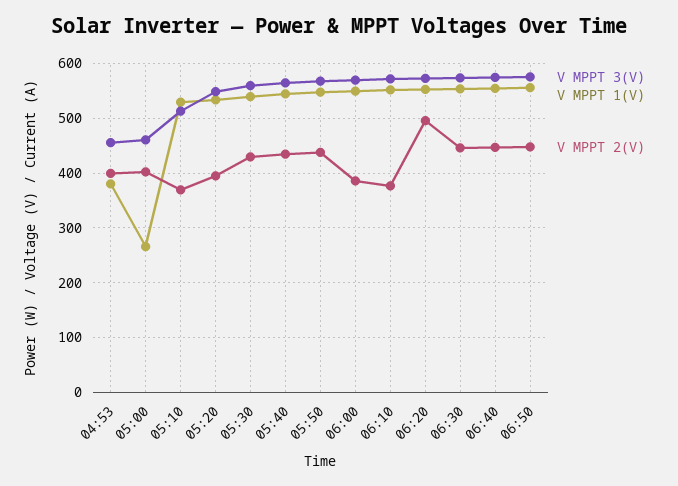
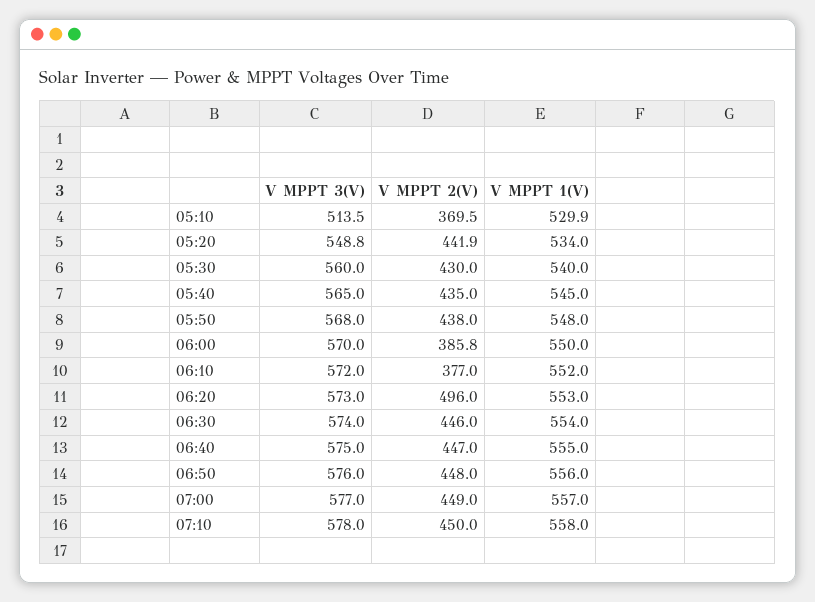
V MPPT 3(V), 04:53: 460 -> none
V MPPT 1(V), 04:53: 380 -> none
V MPPT 2(V), 04:53: 400 -> none
V MPPT 3(V), 05:00: 460 -> none
V MPPT 1(V), 05:00: 260 -> none
V MPPT 2(V), 05:00: 400 -> none
V MPPT 2(V), 05:20: 400 -> 441.9
V MPPT 3(V), 07:00: none -> 577
V MPPT 2(V), 07:00: none -> 449
V MPPT 1(V), 07:00: none -> 557
V MPPT 3(V), 07:10: none -> 578
V MPPT 2(V), 07:10: none -> 450
V MPPT 1(V), 07:10: none -> 558

